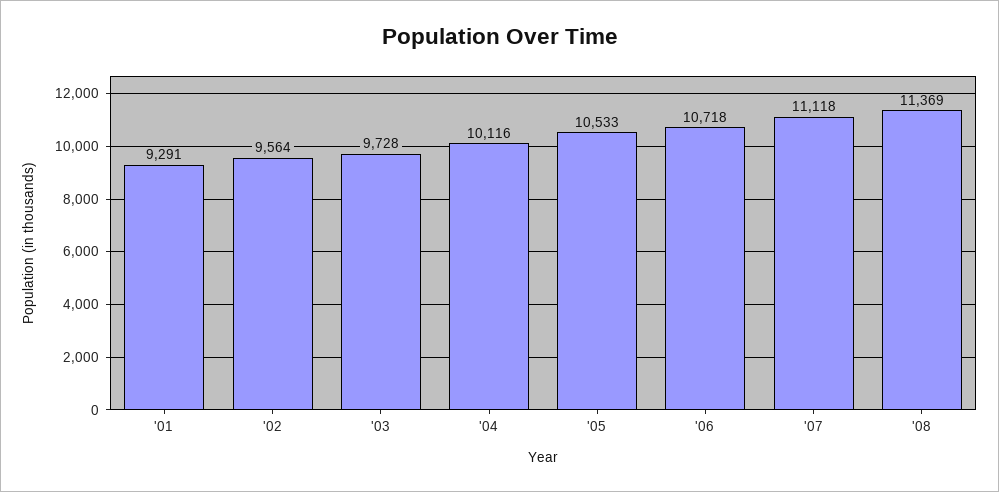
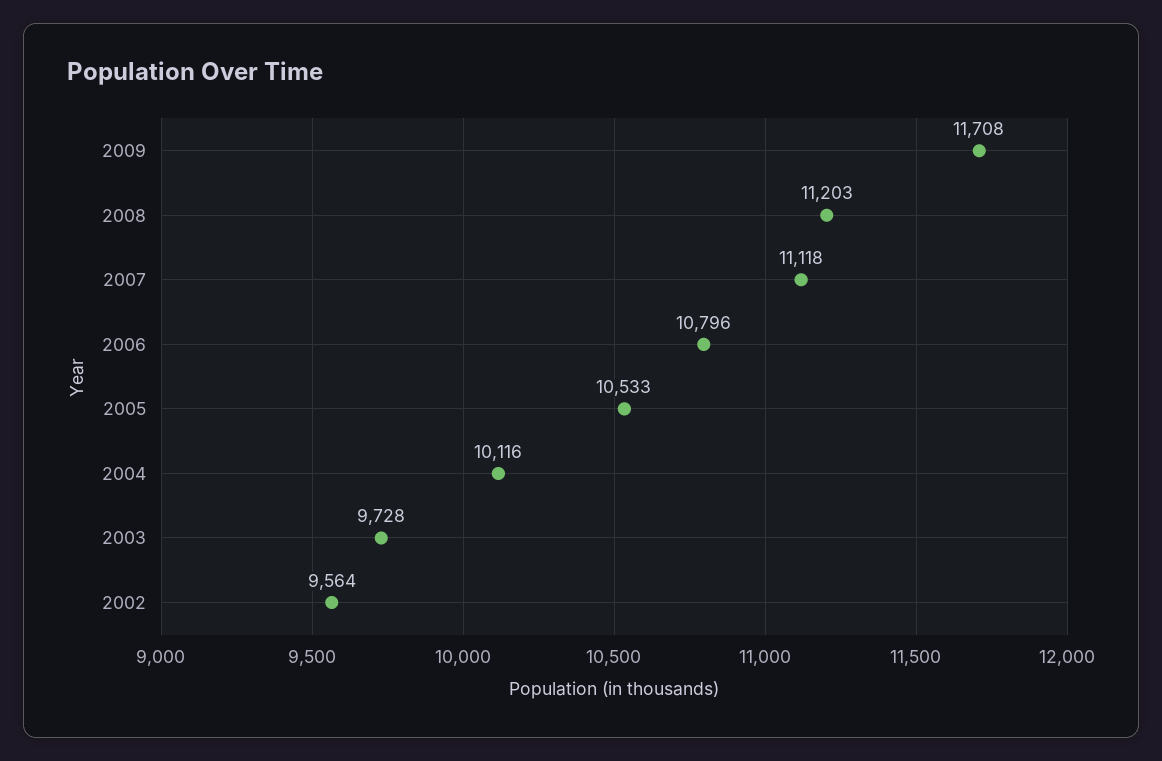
'01: 9291 -> none
'06: 10718 -> 10796
'08: 11369 -> 11203
2009: none -> 11708

